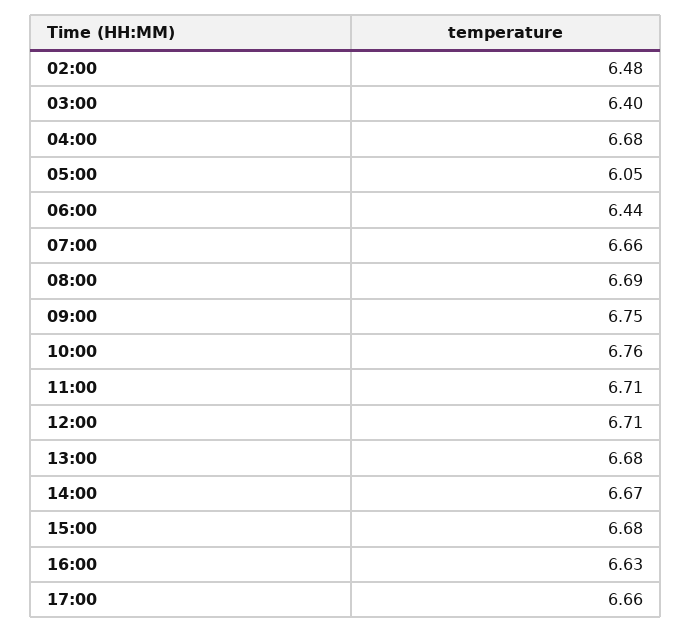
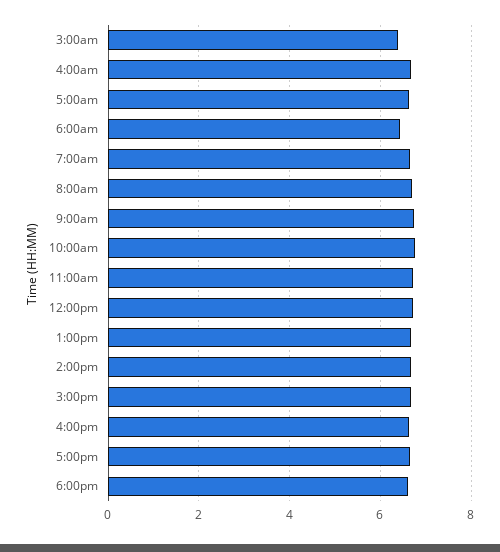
02:00: 6.48 -> none
05:00: 6.05 -> 6.6
6:00pm: none -> 6.6

